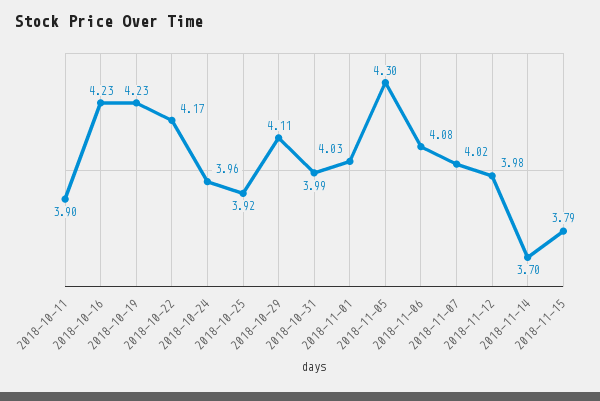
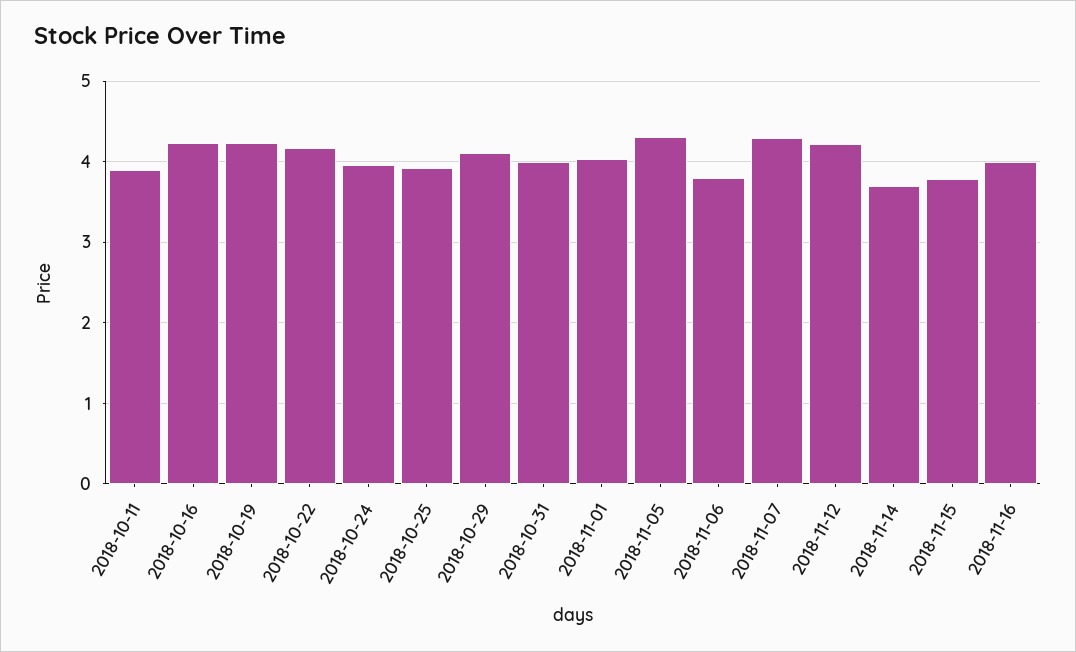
2018-11-06: 4.08 -> 3.8
2018-11-07: 4.02 -> 4.3
2018-11-12: 3.98 -> 4.2
2018-11-16: none -> 4

